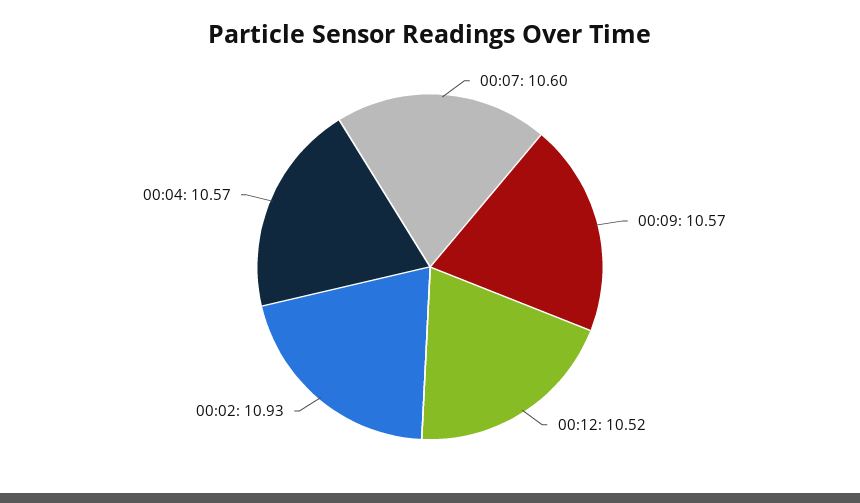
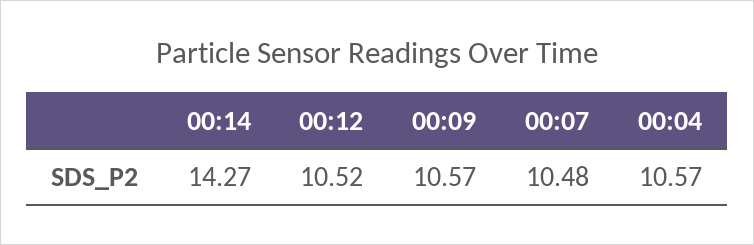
00:07: 10.6 -> 10.48
00:02: 10.93 -> none
00:14: none -> 14.27

